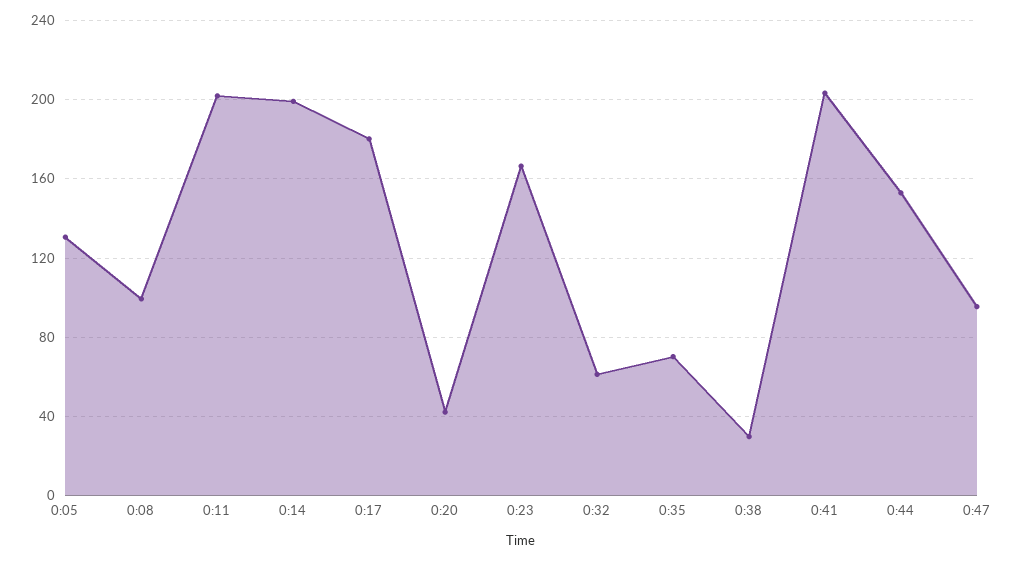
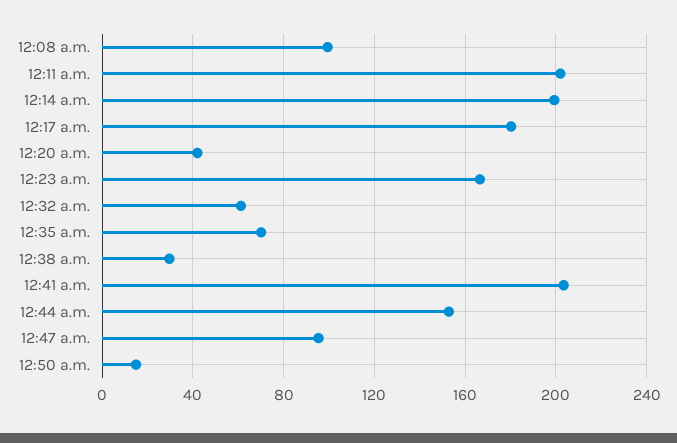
0:05: 130 -> none
12:50 a.m.: none -> 15

